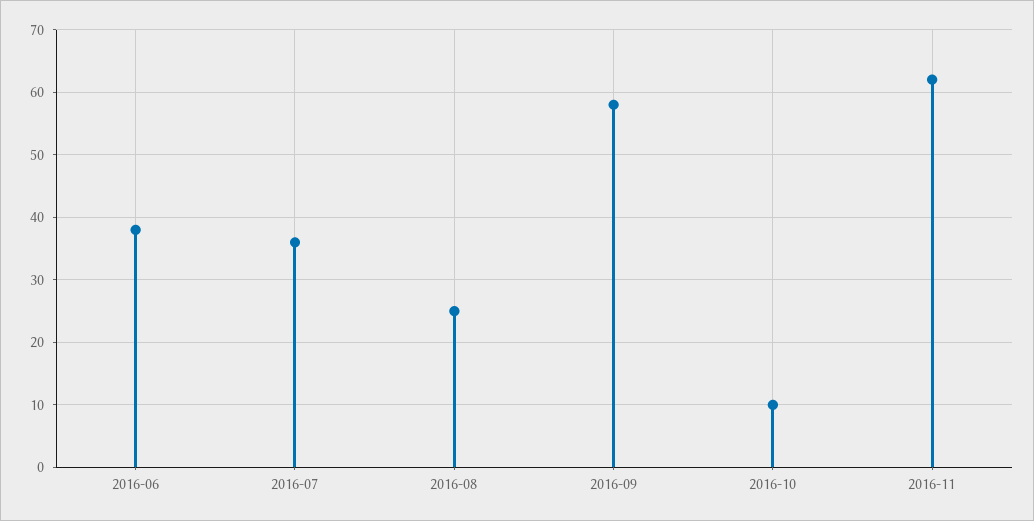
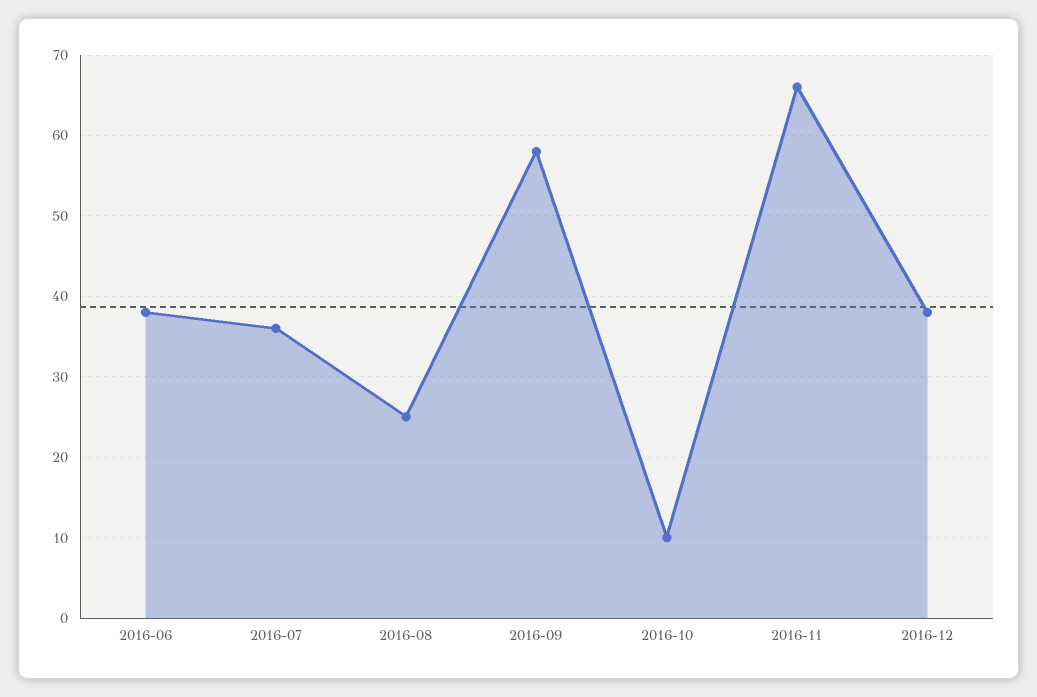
2016-11: 62 -> 66
2016-12: none -> 38

